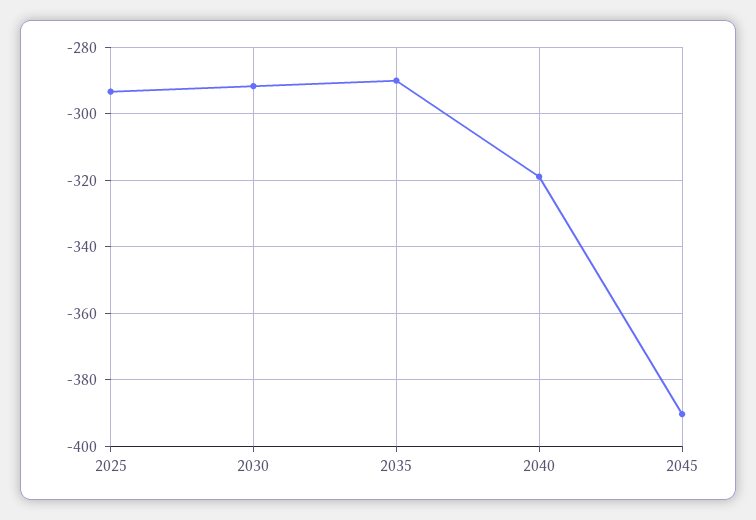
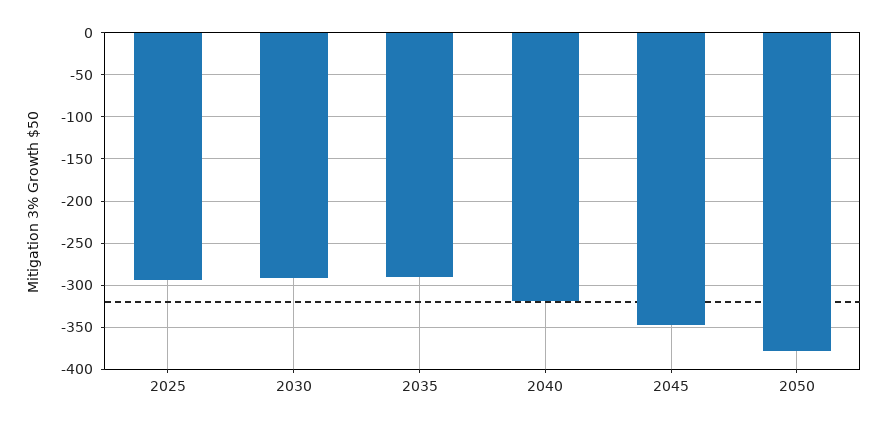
2045: -390 -> -350
2050: none -> -380

